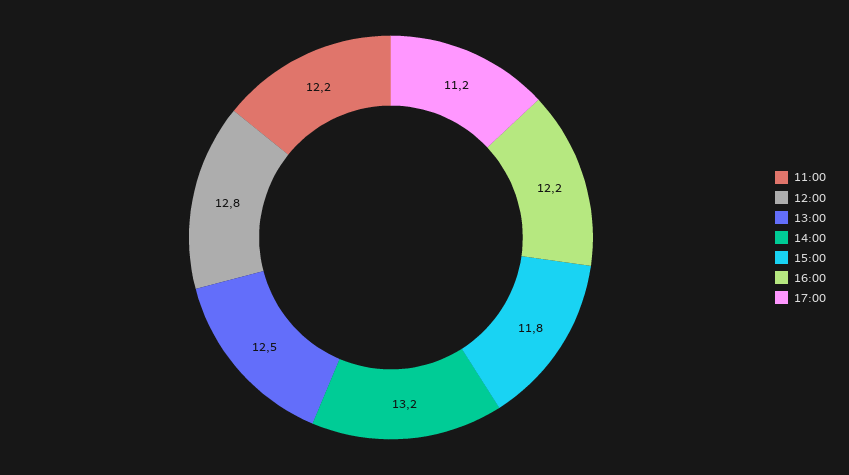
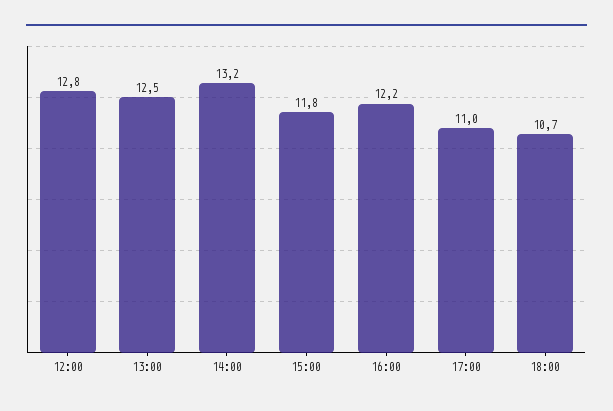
11:00: 12.2 -> none
17:00: 11.2 -> 11
18:00: none -> 10.7

